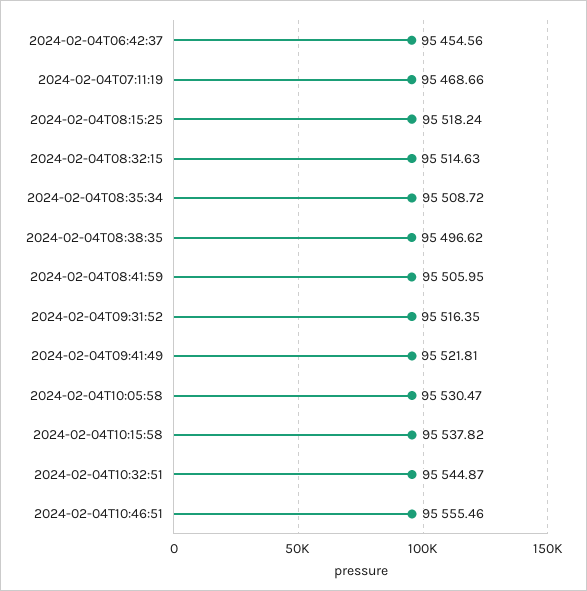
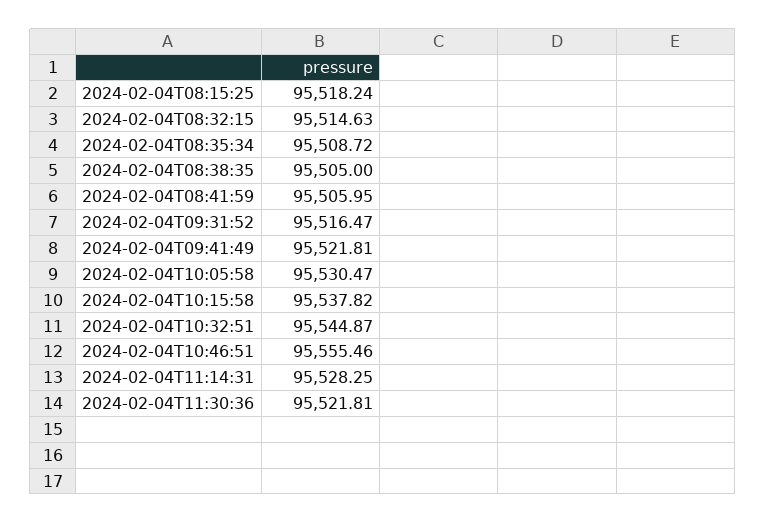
2024-02-04T06:42:37: 95454.56 -> none
2024-02-04T07:11:19: 95468.66 -> none
2024-02-04T08:38:35: 95496.62 -> 95505
2024-02-04T09:31:52: 95516.35 -> 95516.47
2024-02-04T11:14:31: none -> 95528.25
2024-02-04T11:30:36: none -> 95521.81

